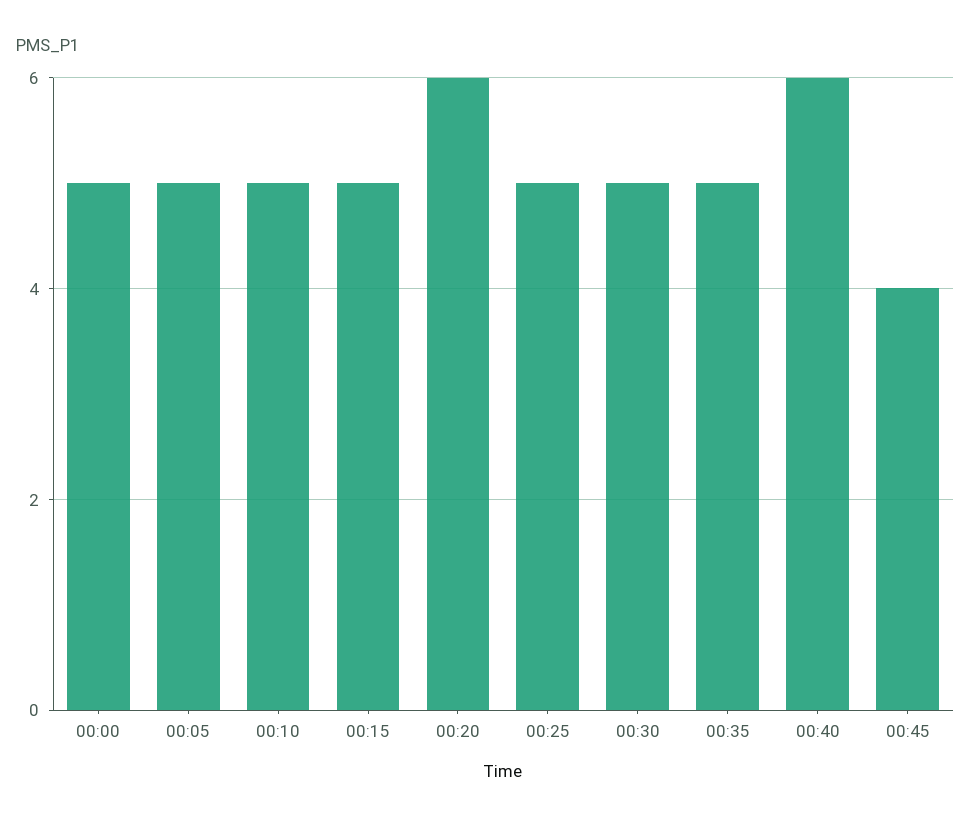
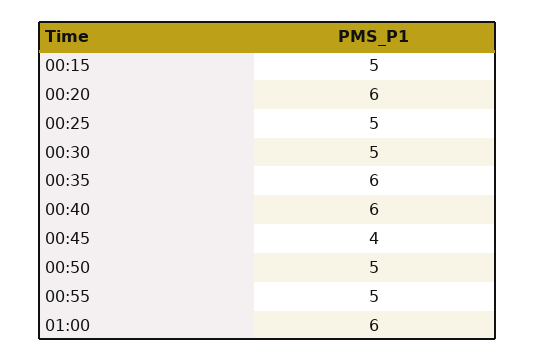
00:00: 5 -> none
00:05: 5 -> none
00:10: 5 -> none
00:35: 5 -> 6
00:50: none -> 5
00:55: none -> 5
01:00: none -> 6

